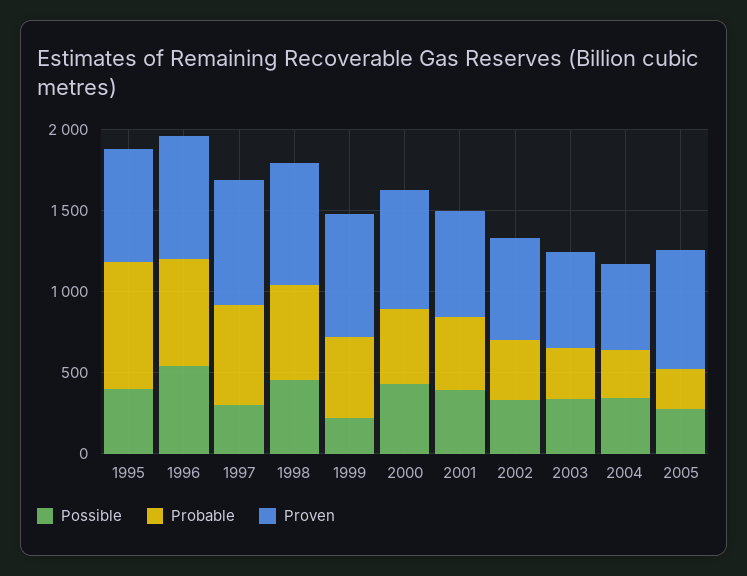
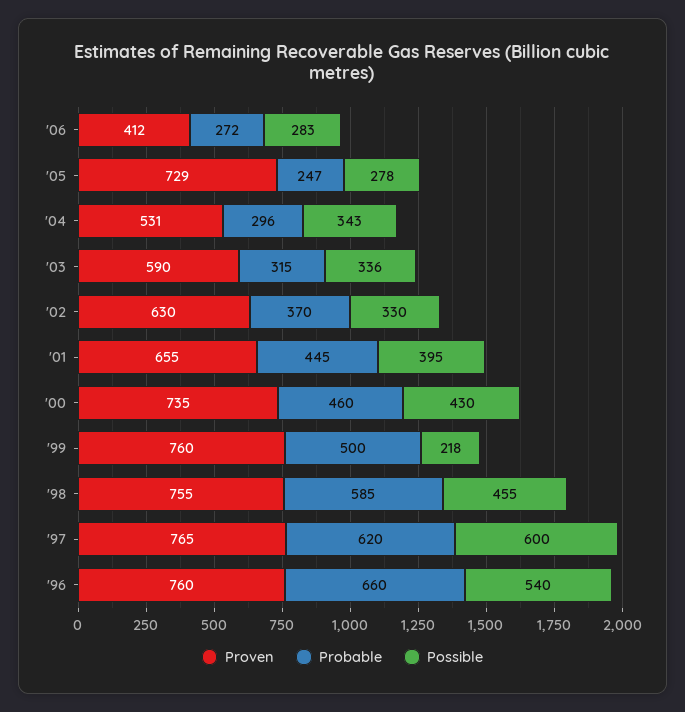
Possible, 1995: 400 -> none
Probable, 1995: 800 -> none
Proven, 1995: 700 -> none
Possible, 1997: 300 -> 600
Proven, '06: none -> 412
Probable, '06: none -> 272
Possible, '06: none -> 283

